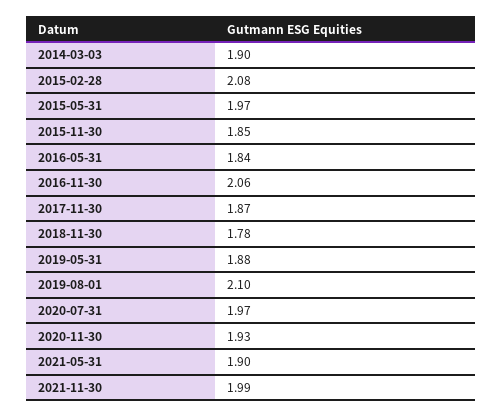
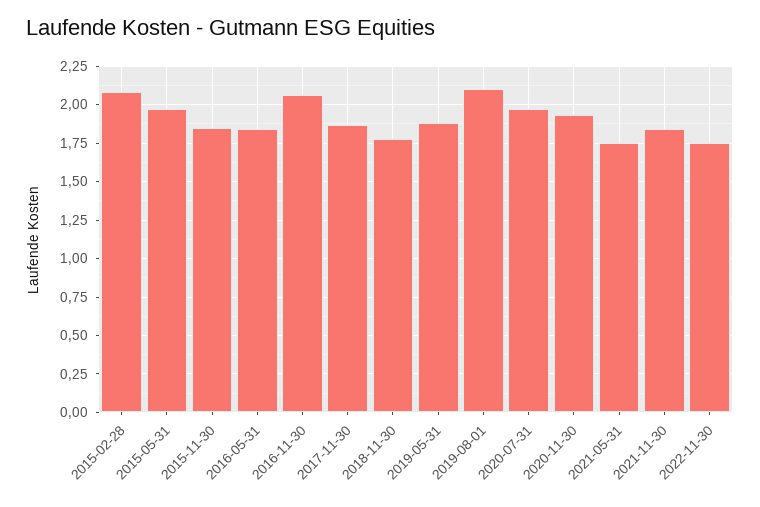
2014-03-03: 1.9 -> none
2021-05-31: 1.9 -> 1.75
2021-11-30: 1.99 -> 1.85
2022-11-30: none -> 1.75

